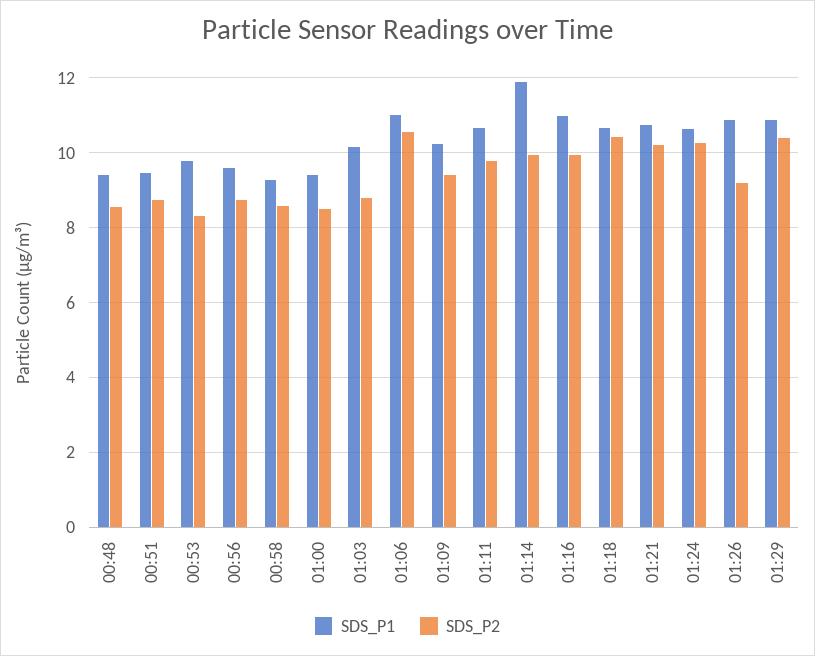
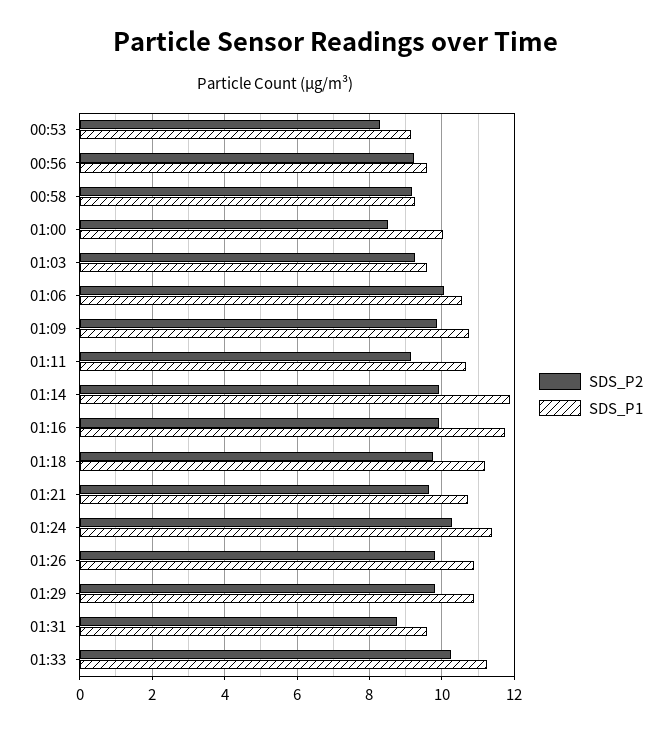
SDS_P1, 00:48: 9.4 -> none
SDS_P2, 00:48: 8.6 -> none
SDS_P1, 00:51: 9.4 -> none
SDS_P2, 00:51: 8.8 -> none
SDS_P1, 00:53: 9.8 -> 9.2
SDS_P2, 00:56: 8.8 -> 9.2
SDS_P2, 00:58: 8.6 -> 9.2
SDS_P1, 01:00: 9.4 -> 10
SDS_P1, 01:03: 10.2 -> 9.6
SDS_P2, 01:03: 8.8 -> 9.2
SDS_P1, 01:06: 11 -> 10.6
SDS_P2, 01:06: 10.6 -> 10
SDS_P1, 01:09: 10.2 -> 10.8
SDS_P2, 01:09: 9.4 -> 9.8
SDS_P2, 01:11: 9.8 -> 9.2
SDS_P1, 01:16: 11 -> 11.8
SDS_P1, 01:18: 10.6 -> 11.2
SDS_P2, 01:18: 10.4 -> 9.8
SDS_P2, 01:21: 10.2 -> 9.6
SDS_P1, 01:24: 10.6 -> 11.4
SDS_P2, 01:26: 9.2 -> 9.8
SDS_P2, 01:29: 10.4 -> 9.8
SDS_P2, 01:31: none -> 8.8
SDS_P1, 01:31: none -> 9.6
SDS_P2, 01:33: none -> 10.2
SDS_P1, 01:33: none -> 11.2

